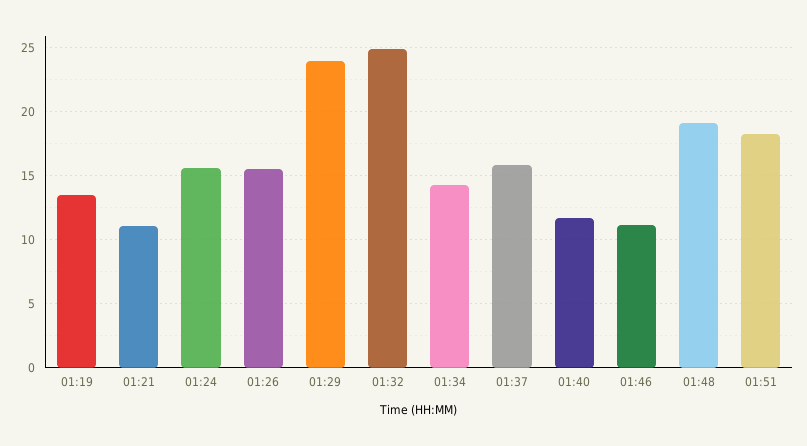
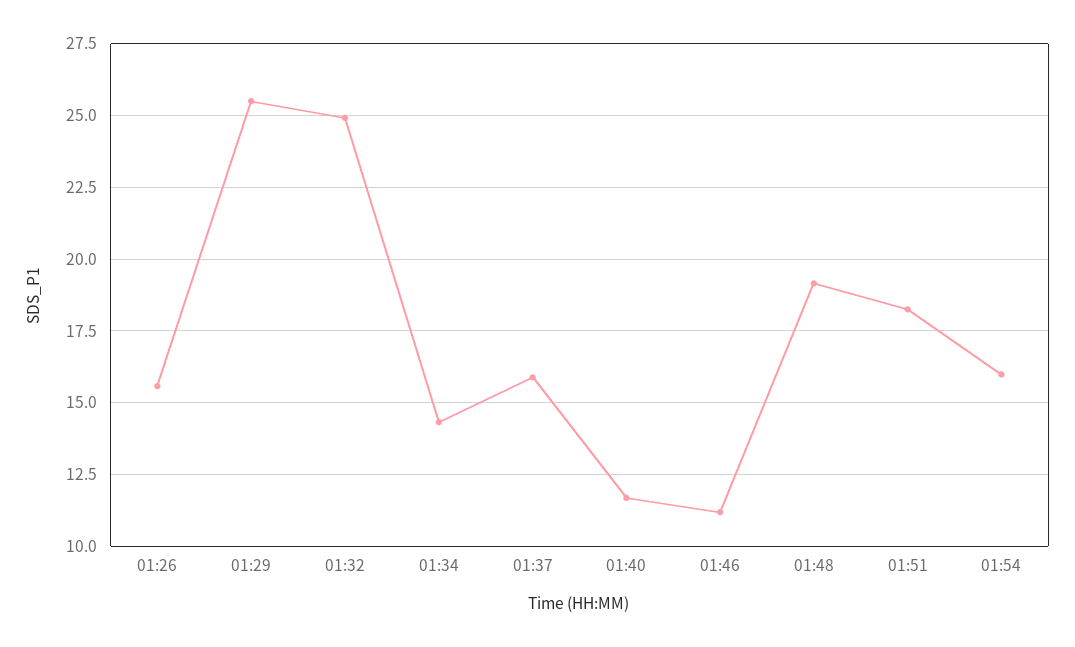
01:19: 13.5 -> none
01:21: 11 -> none
01:24: 15.5 -> none
01:29: 24 -> 25.5
01:54: none -> 16

